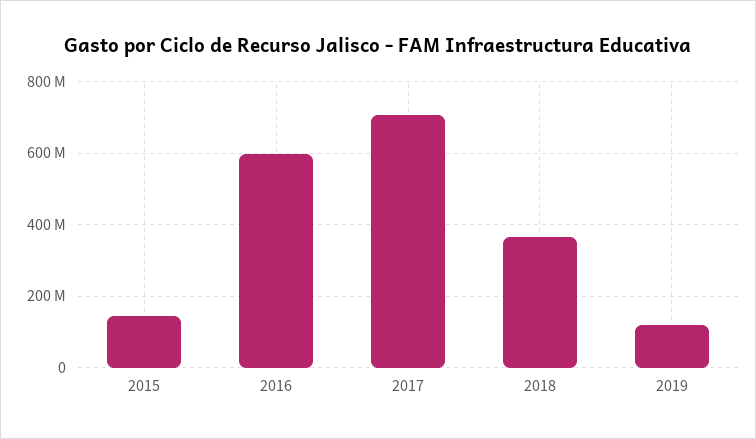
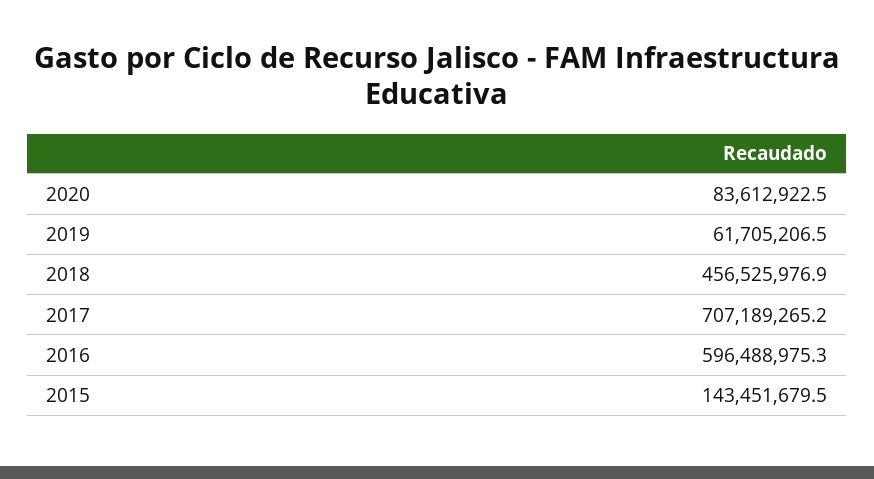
2018: 360000000 -> 456525976.9
2019: 120000000 -> 61705206.5
2020: none -> 83612922.5

